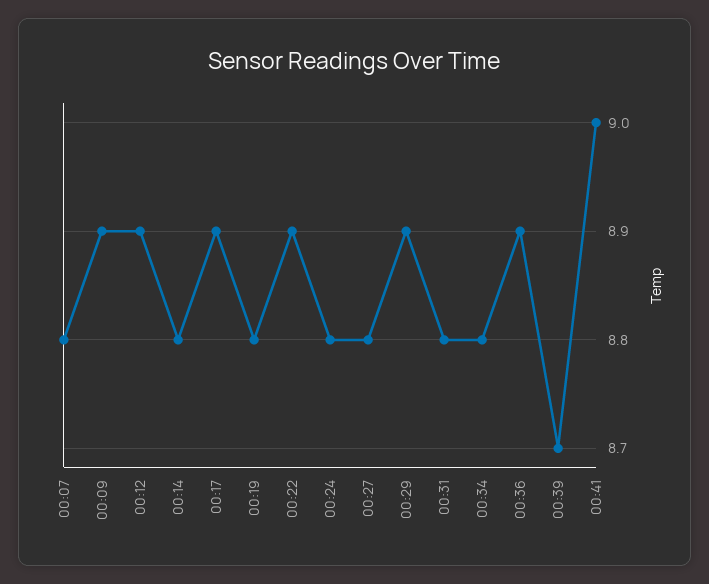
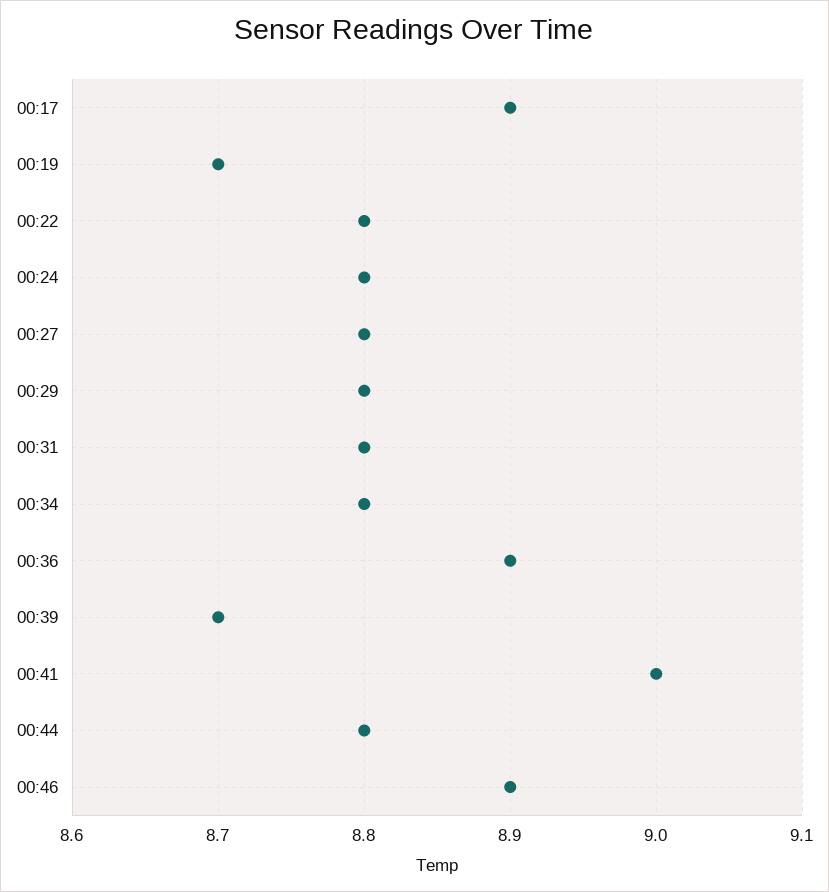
00:07: 8.8 -> none
00:09: 8.9 -> none
00:12: 8.9 -> none
00:14: 8.8 -> none
00:19: 8.8 -> 8.7
00:22: 8.9 -> 8.8
00:29: 8.9 -> 8.8
00:44: none -> 8.8
00:46: none -> 8.9

